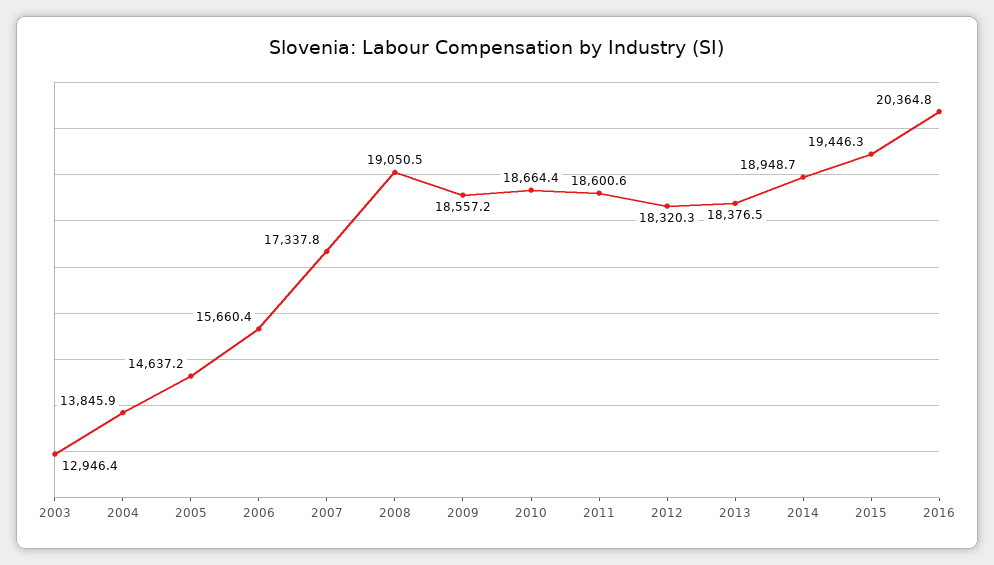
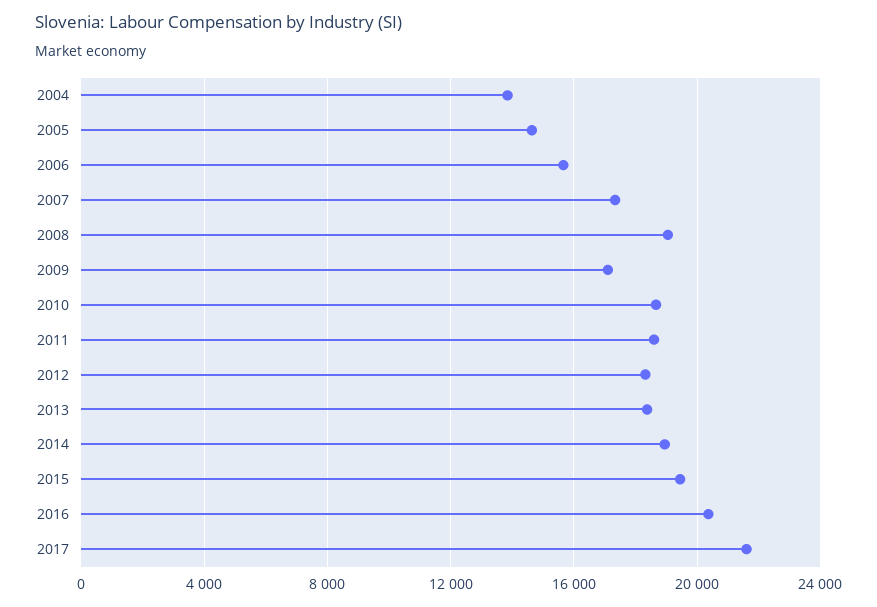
2003: 12946.4 -> none
2009: 18557.2 -> 17000
2017: none -> 21500

